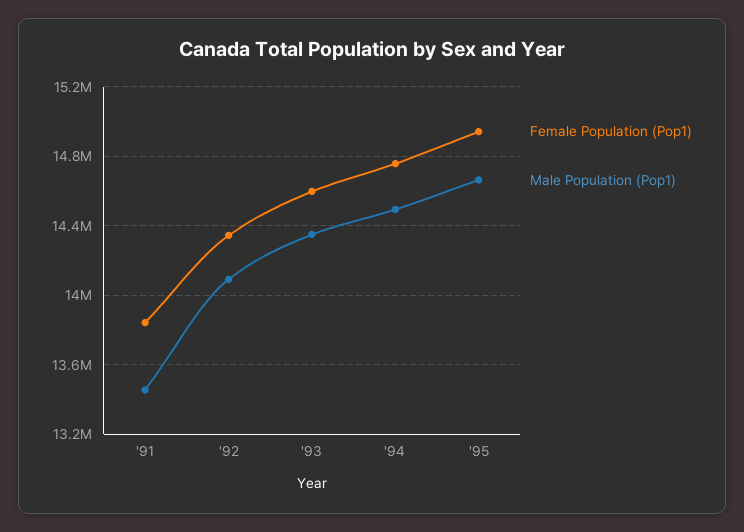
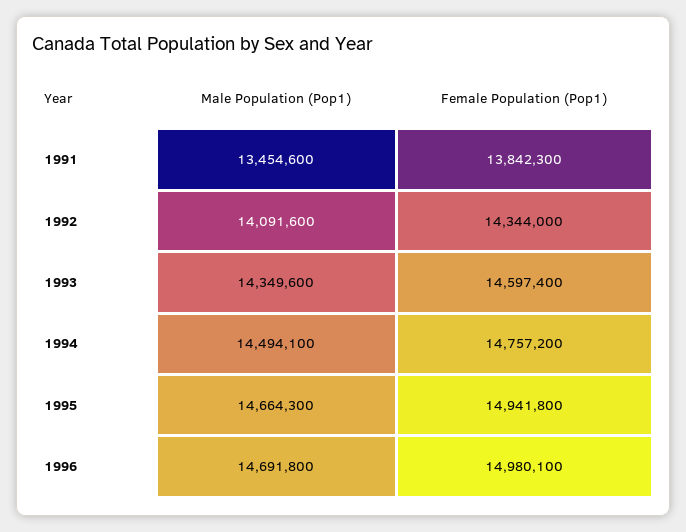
Male Population (Pop1), 1996: none -> 14691800
Female Population (Pop1), 1996: none -> 14980100

